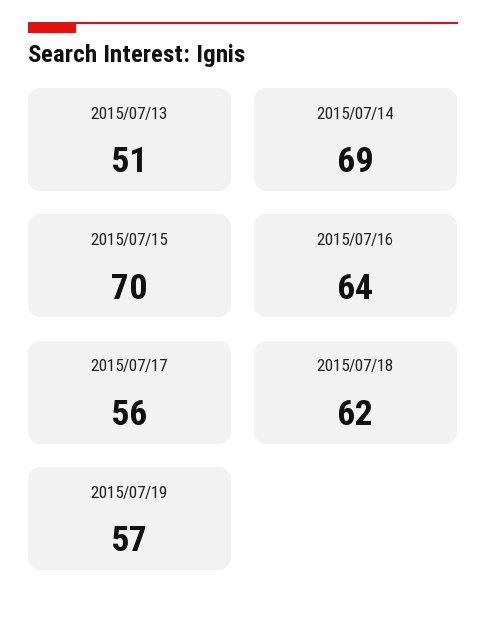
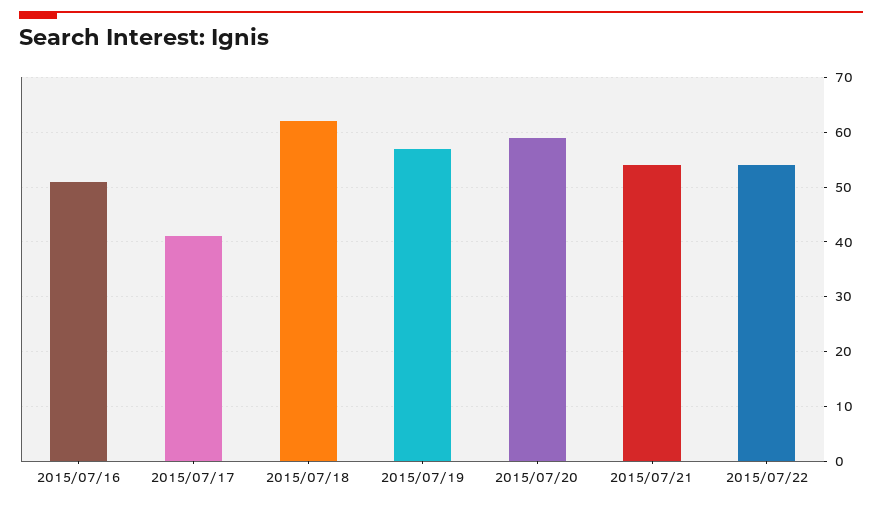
2015/07/13: 51 -> none
2015/07/14: 69 -> none
2015/07/15: 70 -> none
2015/07/16: 64 -> 50
2015/07/17: 56 -> 40
2015/07/20: none -> 60
2015/07/21: none -> 55
2015/07/22: none -> 55

